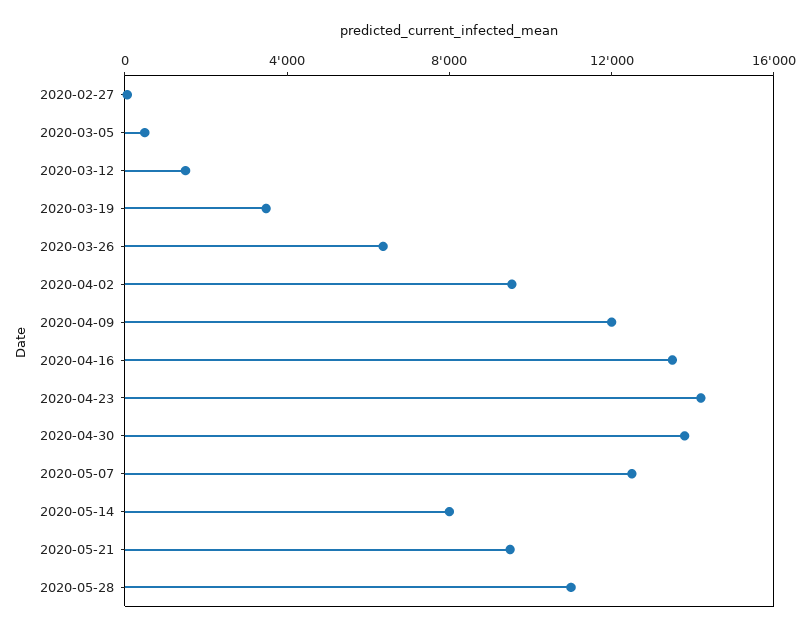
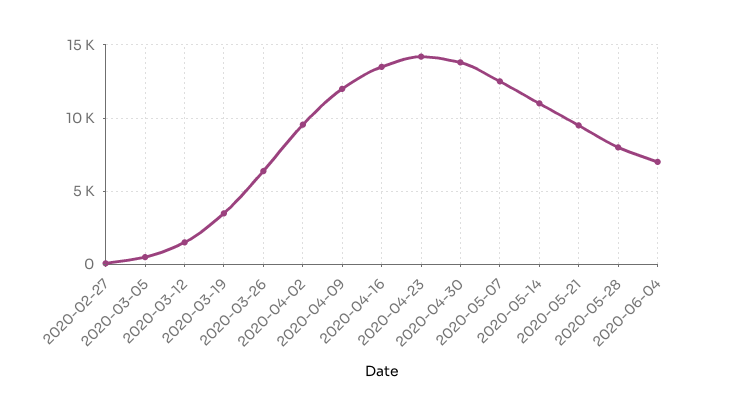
2020-05-14: 8000 -> 11000
2020-05-28: 11000 -> 8000
2020-06-04: none -> 7000

